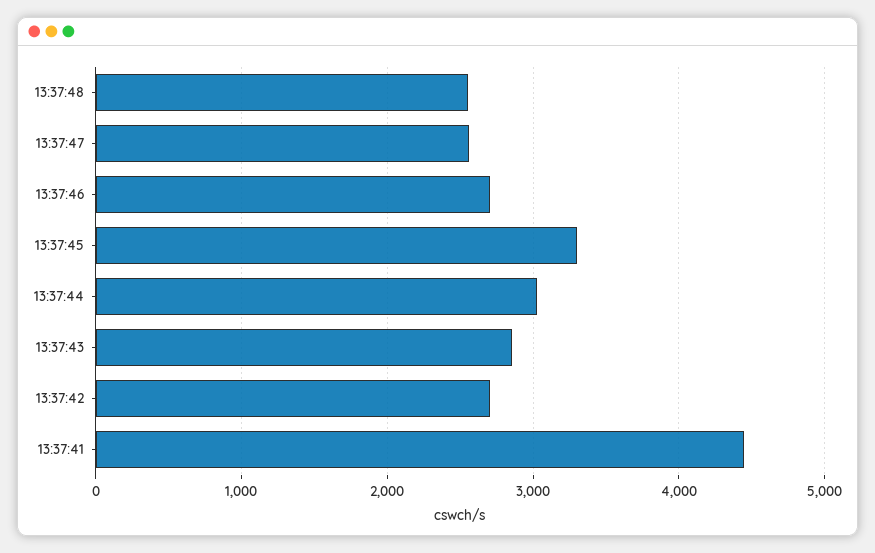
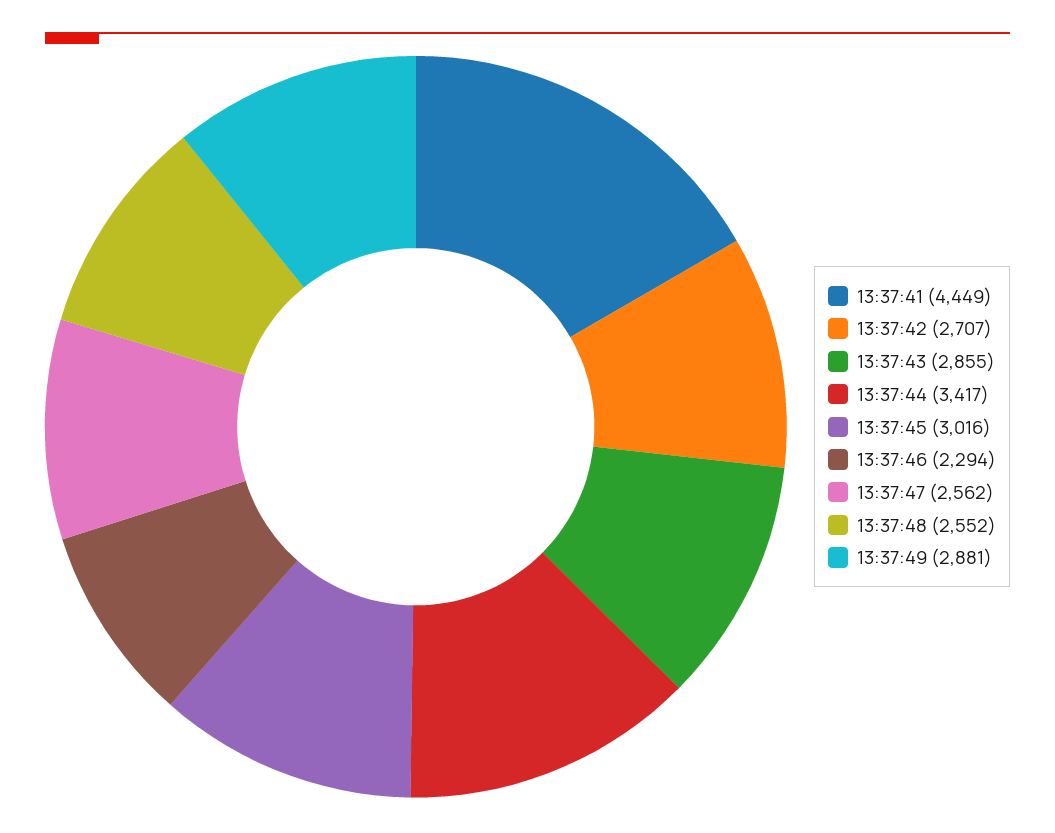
13:37:46: 2700 -> 2294
13:37:45: 3300 -> 3016
13:37:44: 3000 -> 3417
13:37:49: none -> 2881

